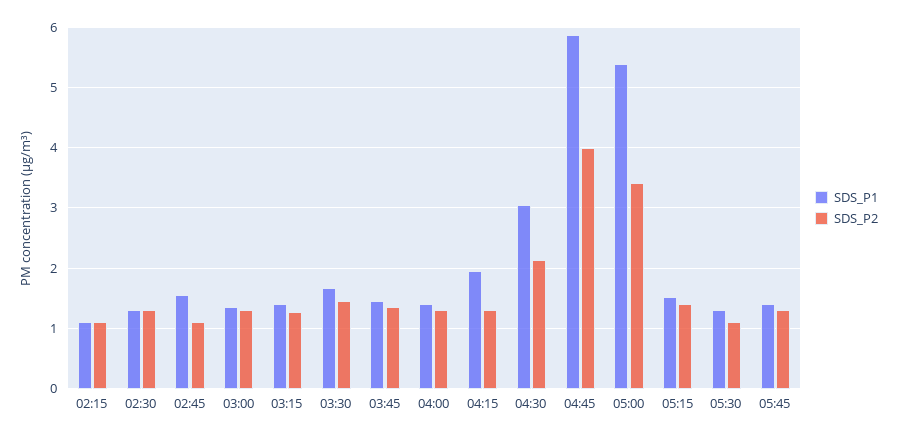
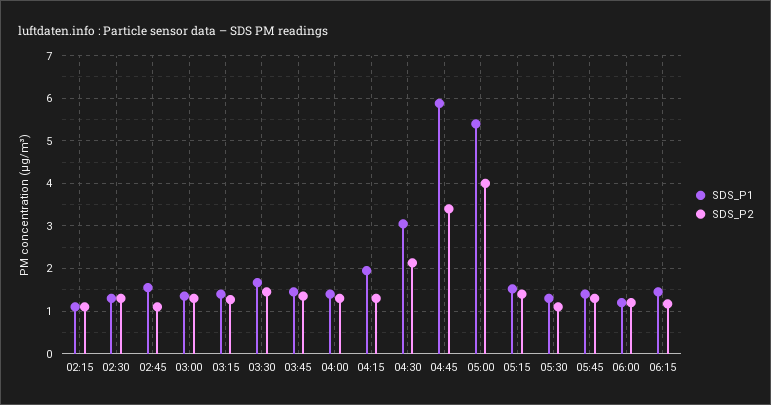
SDS_P2, 04:45: 4 -> 3.4
SDS_P2, 05:00: 3.4 -> 4
SDS_P1, 06:00: none -> 1.2
SDS_P2, 06:00: none -> 1.2
SDS_P1, 06:15: none -> 1.4
SDS_P2, 06:15: none -> 1.2

